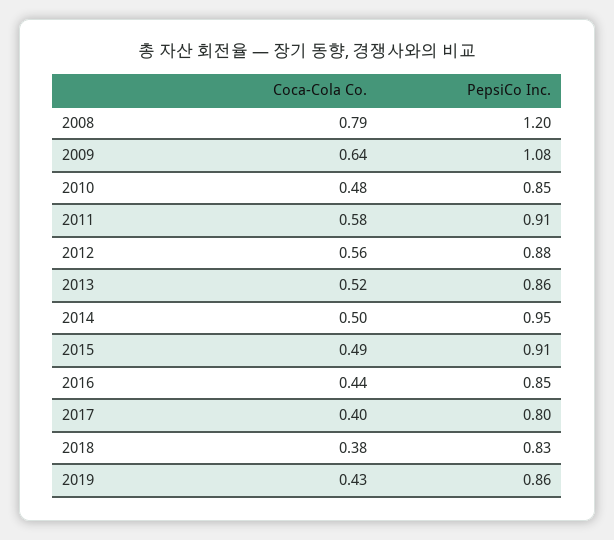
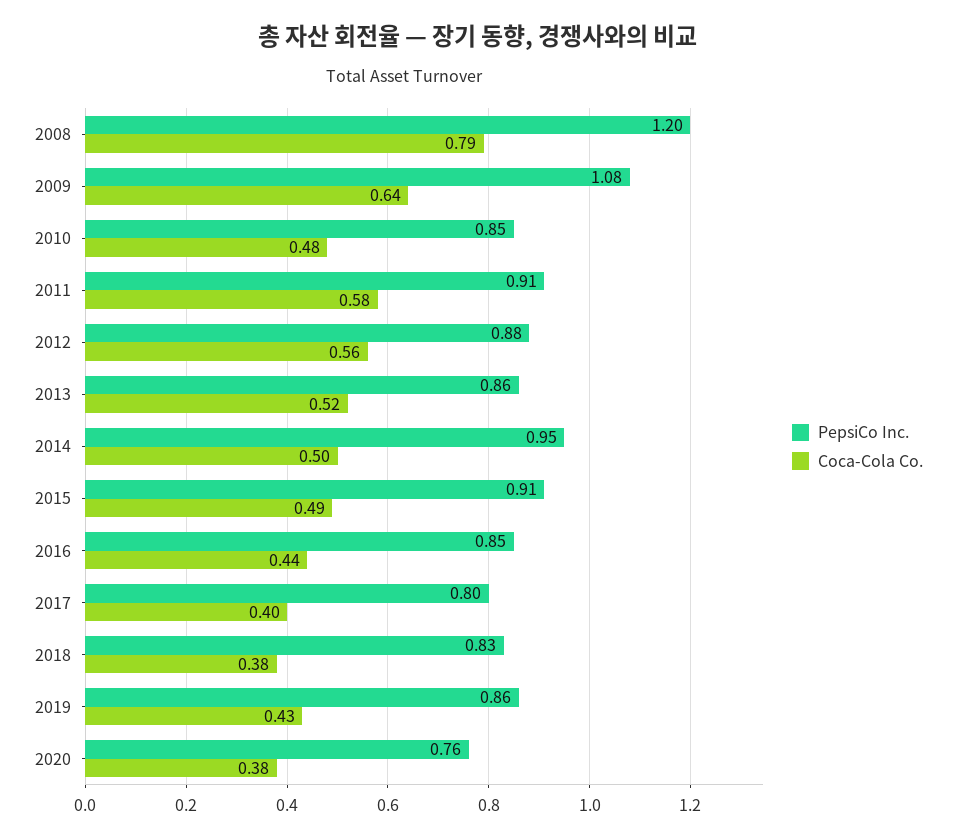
PepsiCo Inc., 2020: none -> 0.76
Coca-Cola Co., 2020: none -> 0.38

